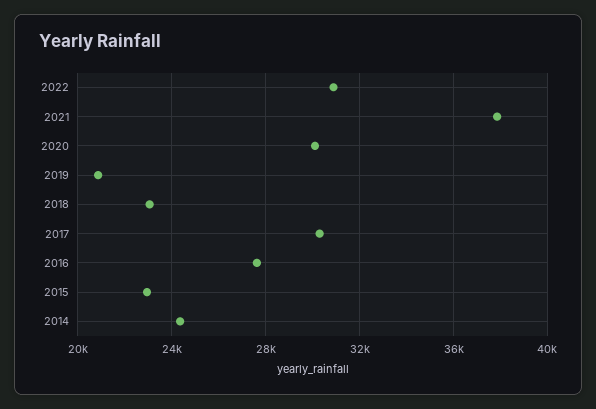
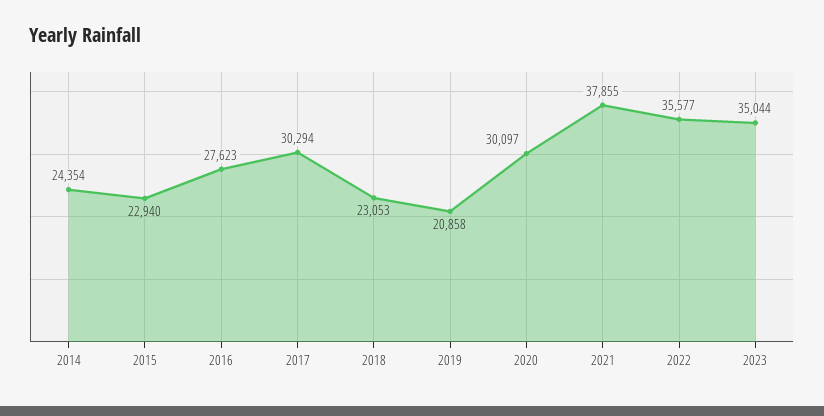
2022: 31000 -> 35577
2023: none -> 35044

